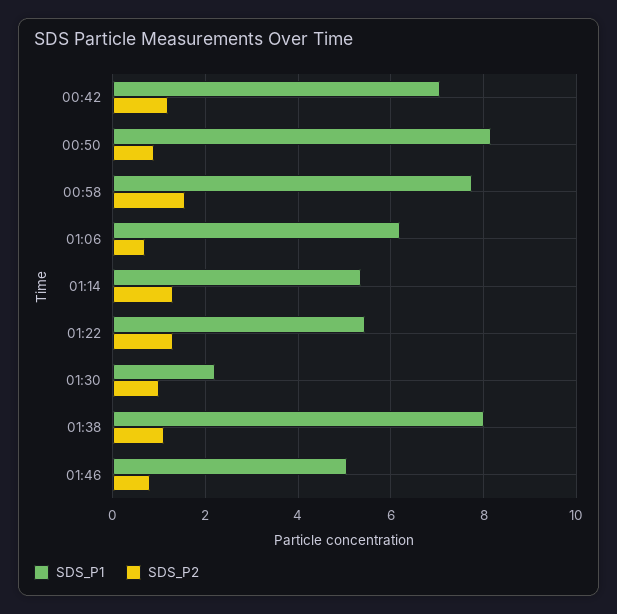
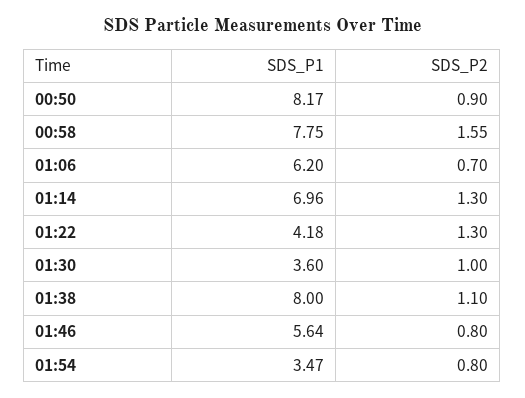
SDS_P1, 00:42: 7 -> none
SDS_P2, 00:42: 1.2 -> none
SDS_P1, 01:14: 5.4 -> 6.96
SDS_P1, 01:22: 5.4 -> 4.18
SDS_P1, 01:30: 2.2 -> 3.6
SDS_P1, 01:46: 5 -> 5.64
SDS_P1, 01:54: none -> 3.47
SDS_P2, 01:54: none -> 0.8

